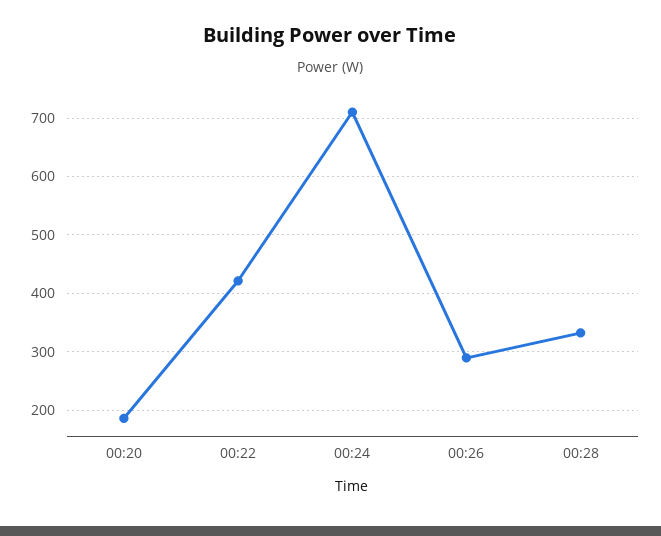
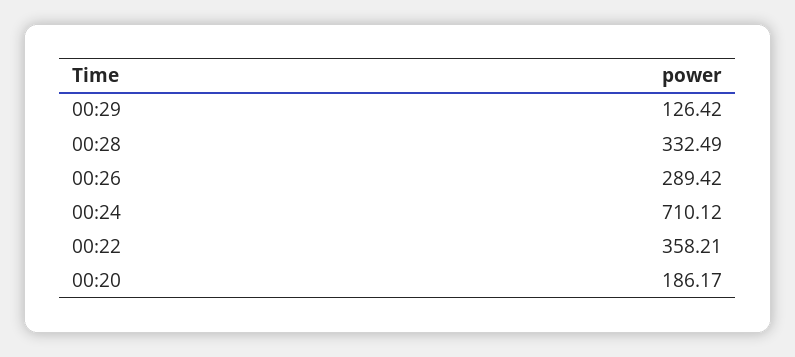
00:22: 420 -> 358.21
00:29: none -> 126.42

